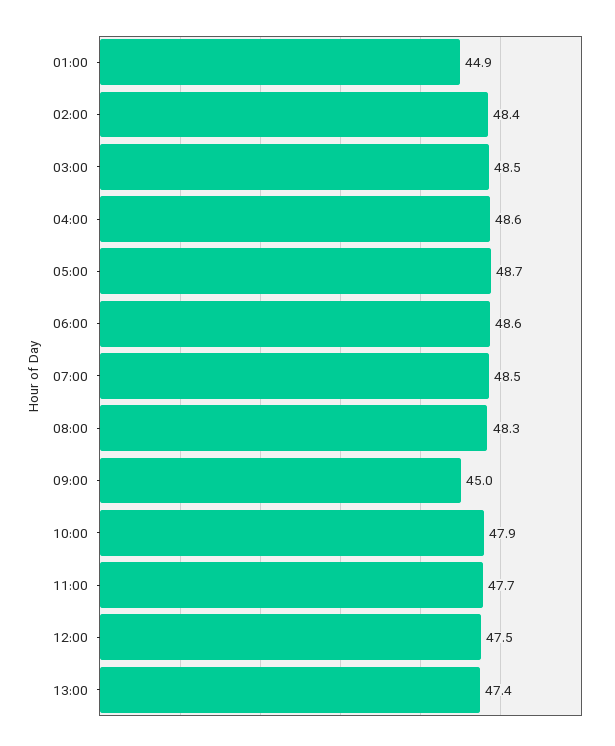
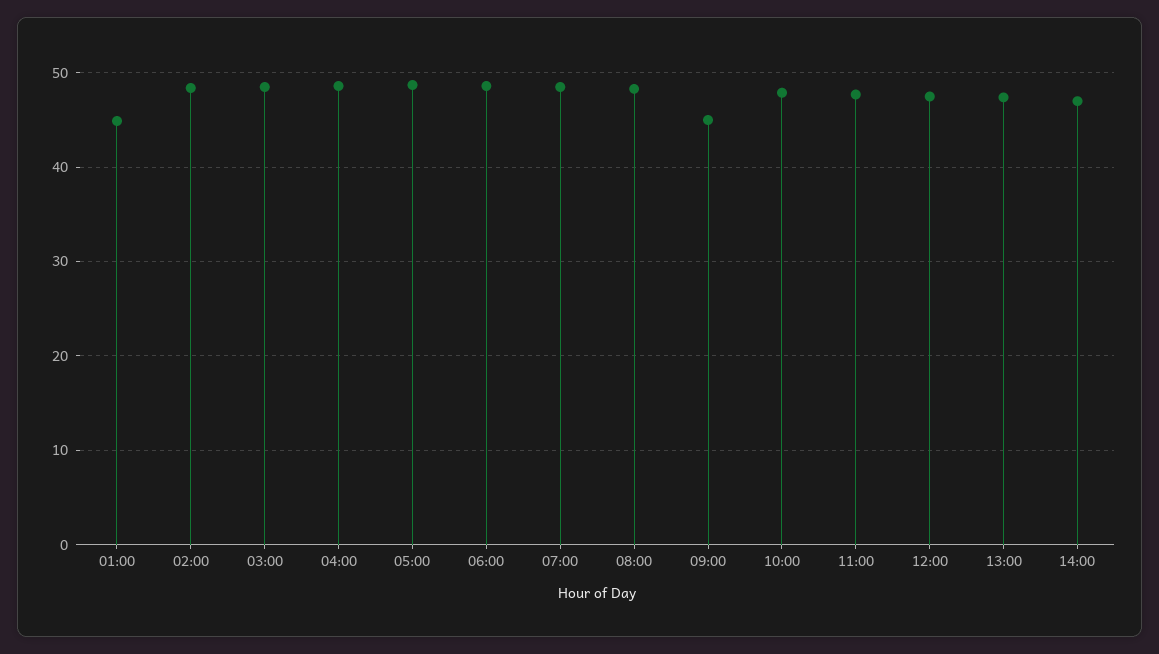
14:00: none -> 47

